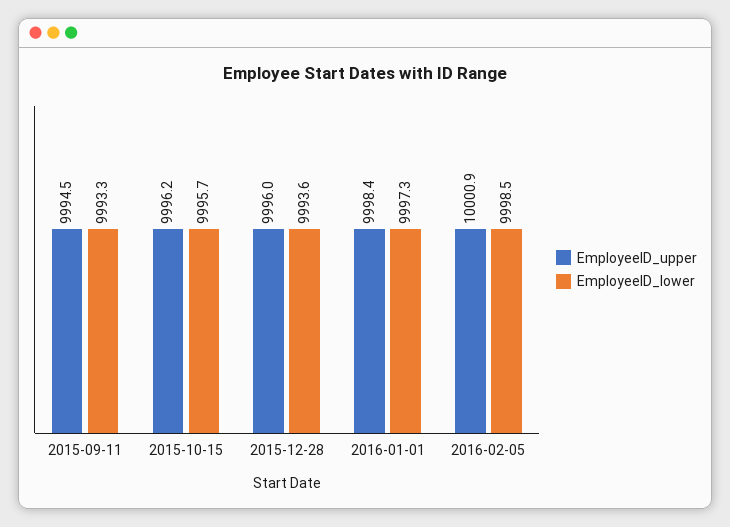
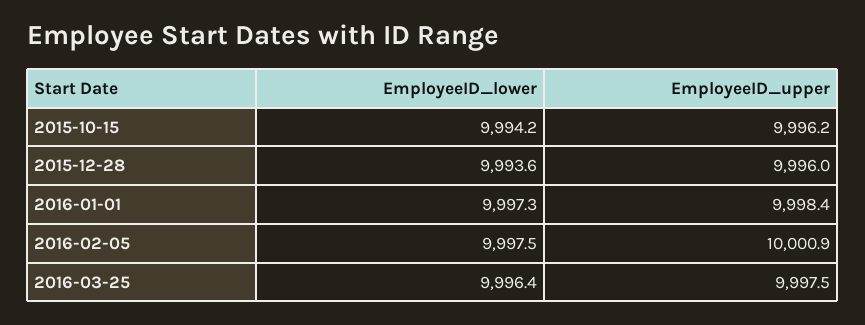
EmployeeID_upper, 2015-09-11: 9994.5 -> none
EmployeeID_lower, 2015-09-11: 9993.3 -> none
EmployeeID_lower, 2015-10-15: 9995.7 -> 9994.2
EmployeeID_lower, 2016-02-05: 9998.5 -> 9997.5
EmployeeID_lower, 2016-03-25: none -> 9996.4
EmployeeID_upper, 2016-03-25: none -> 9997.5

